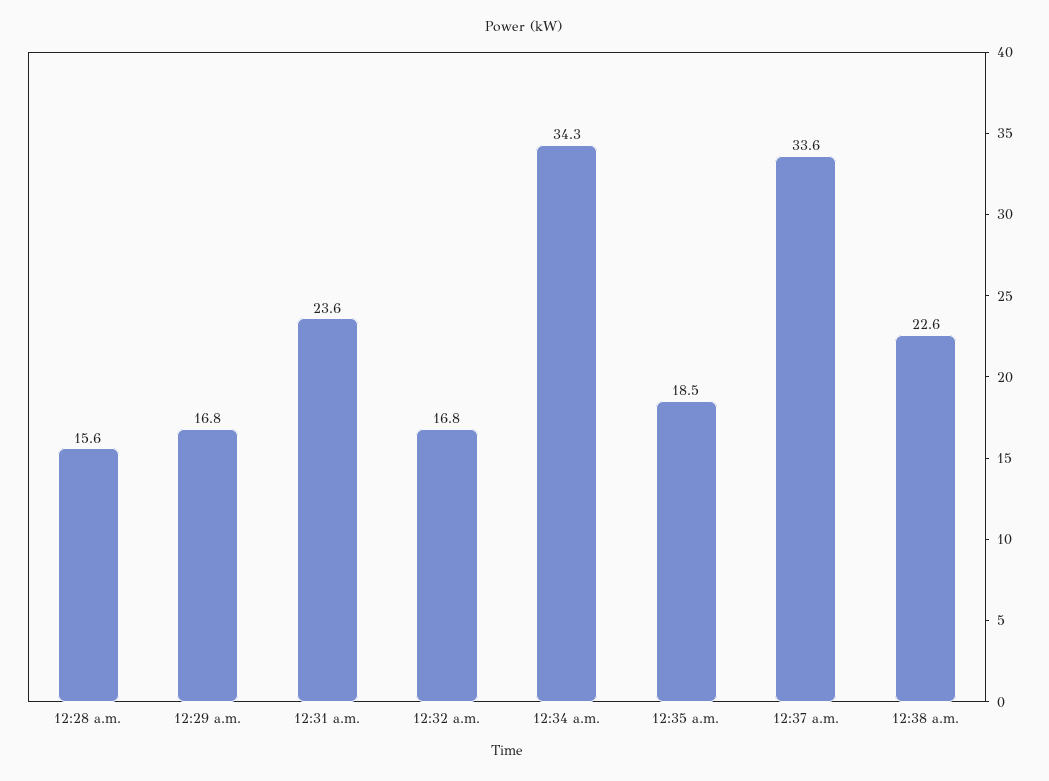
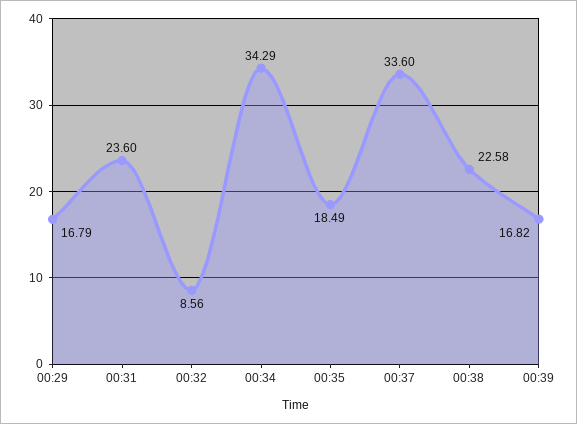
12:28 a.m.: 15.6 -> none
12:32 a.m.: 16.8 -> 8.56
00:39: none -> 16.82

